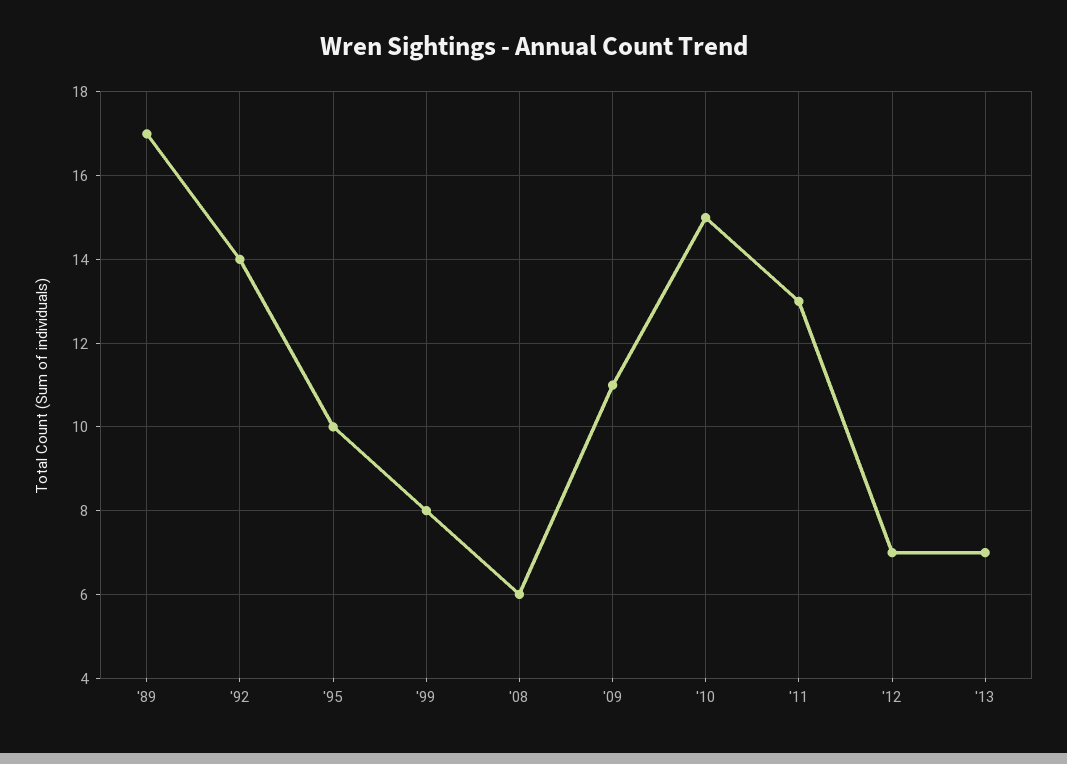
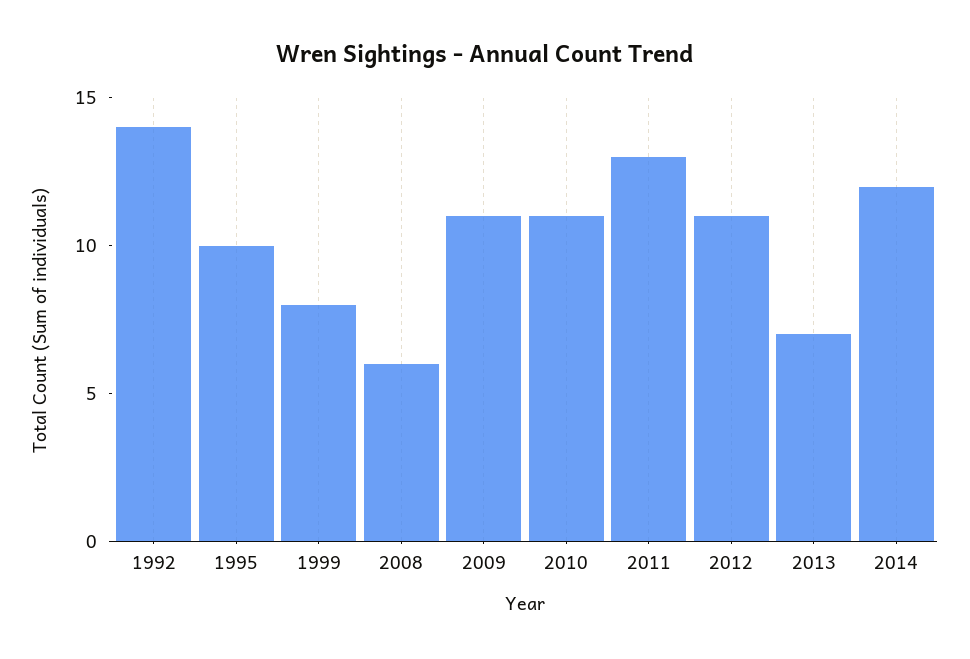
'89: 17 -> none
'10: 15 -> 11
'12: 7 -> 11
2014: none -> 12

